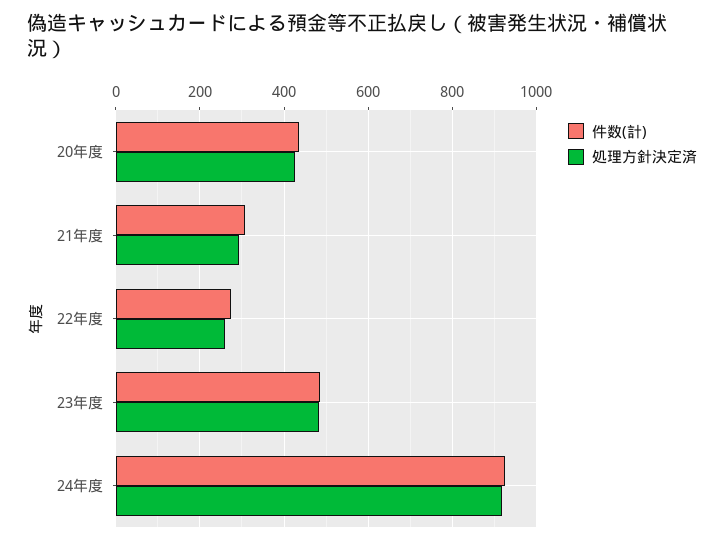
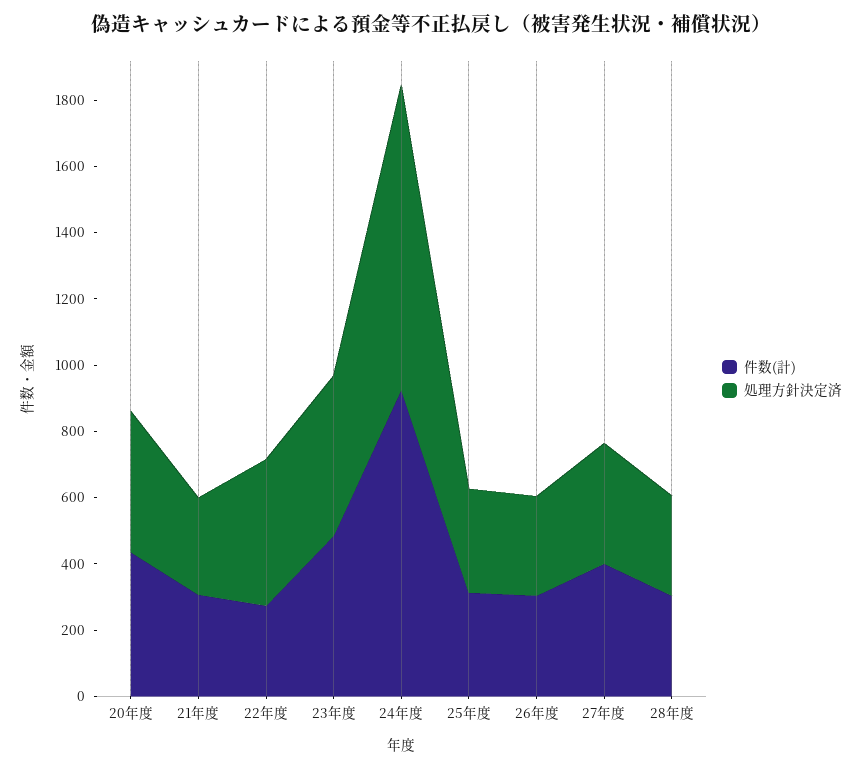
処理方針決定済, 22年度: 260 -> 450
件数(計), 25年度: none -> 300
処理方針決定済, 25年度: none -> 300
件数(計), 26年度: none -> 300
処理方針決定済, 26年度: none -> 300
件数(計), 27年度: none -> 400
処理方針決定済, 27年度: none -> 350
件数(計), 28年度: none -> 300
処理方針決定済, 28年度: none -> 300

